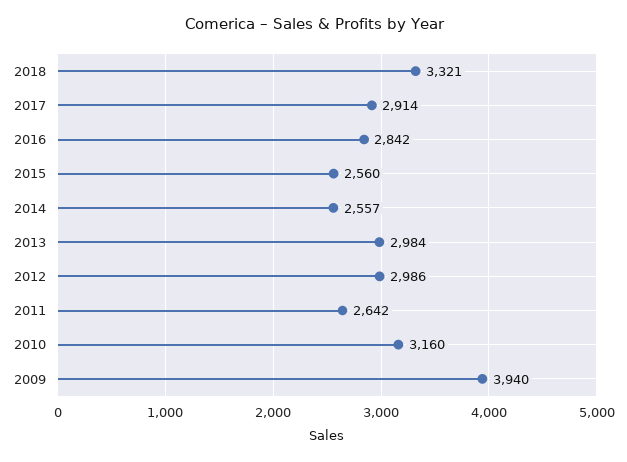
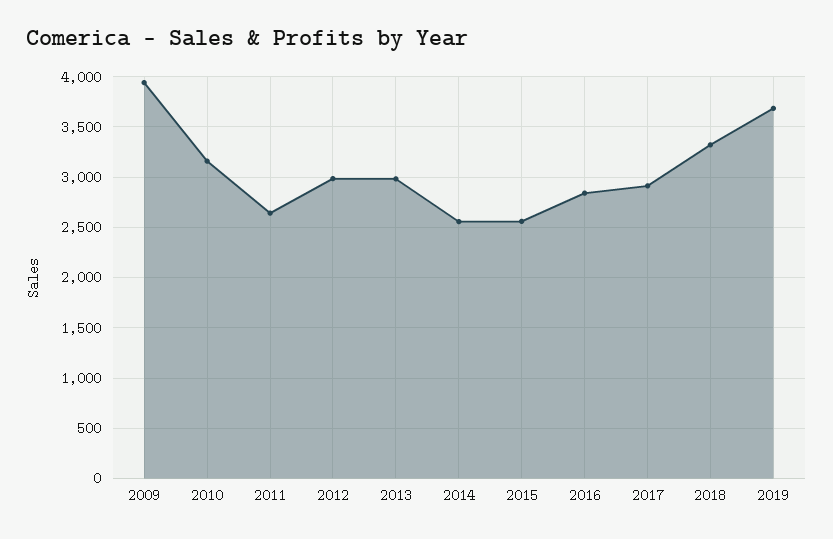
2019: none -> 3700

